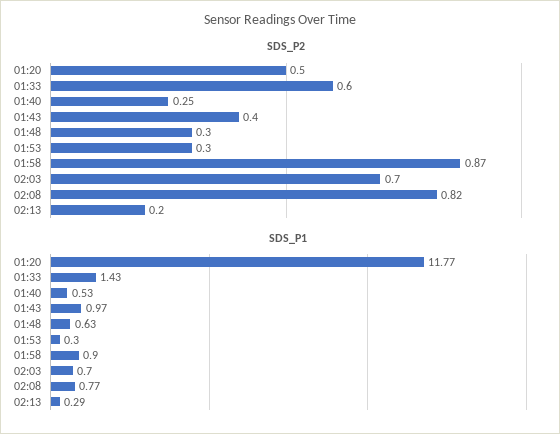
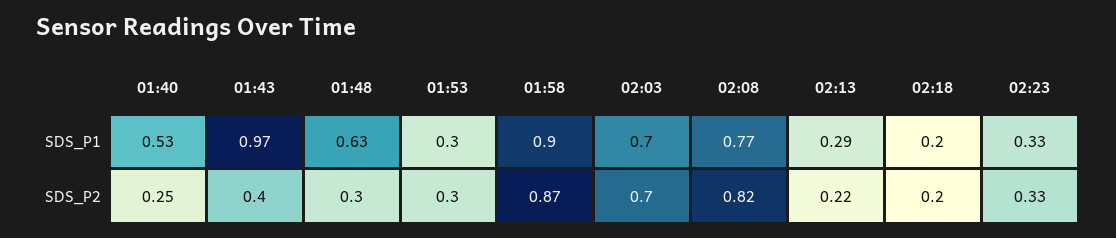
SDS_P2, 01:20: 0.5 -> none
SDS_P2, 01:33: 0.6 -> none
SDS_P2, 02:13: 0.2 -> 0.22
SDS_P1, 01:20: 11.77 -> none
SDS_P1, 01:33: 1.43 -> none
SDS_P1, 02:18: none -> 0.2
SDS_P1, 02:23: none -> 0.33
SDS_P2, 02:18: none -> 0.2
SDS_P2, 02:23: none -> 0.33

